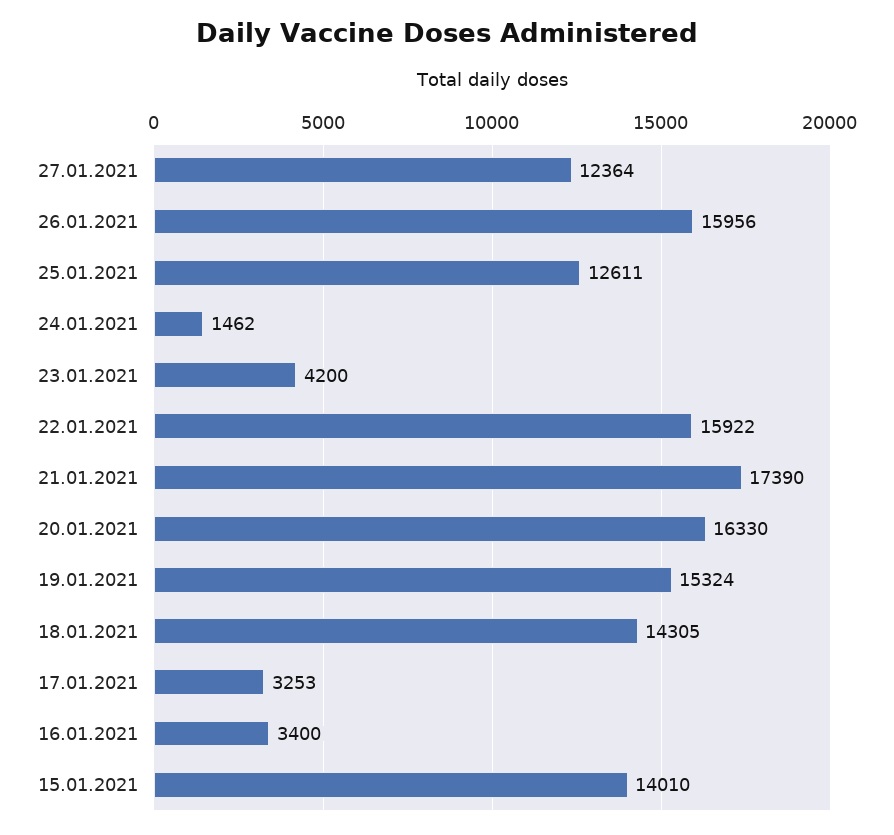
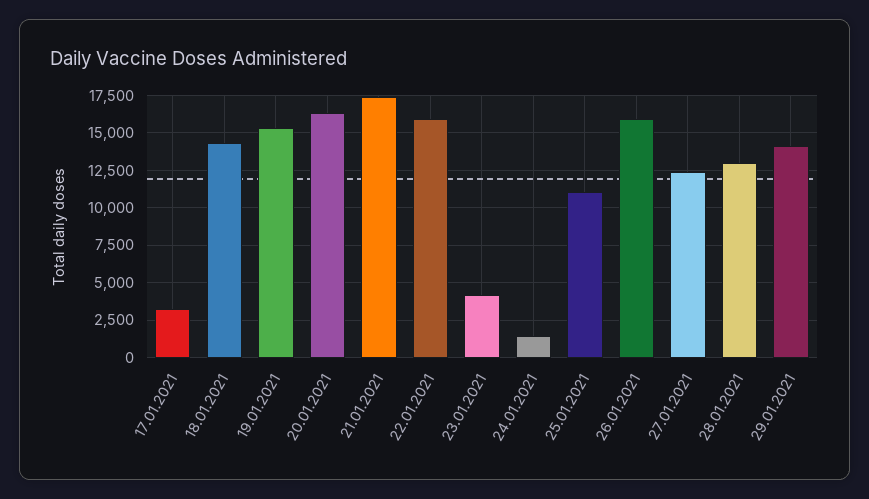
25.01.2021: 12611 -> 11000
16.01.2021: 3400 -> none
15.01.2021: 14010 -> none
28.01.2021: none -> 13000
29.01.2021: none -> 14000

